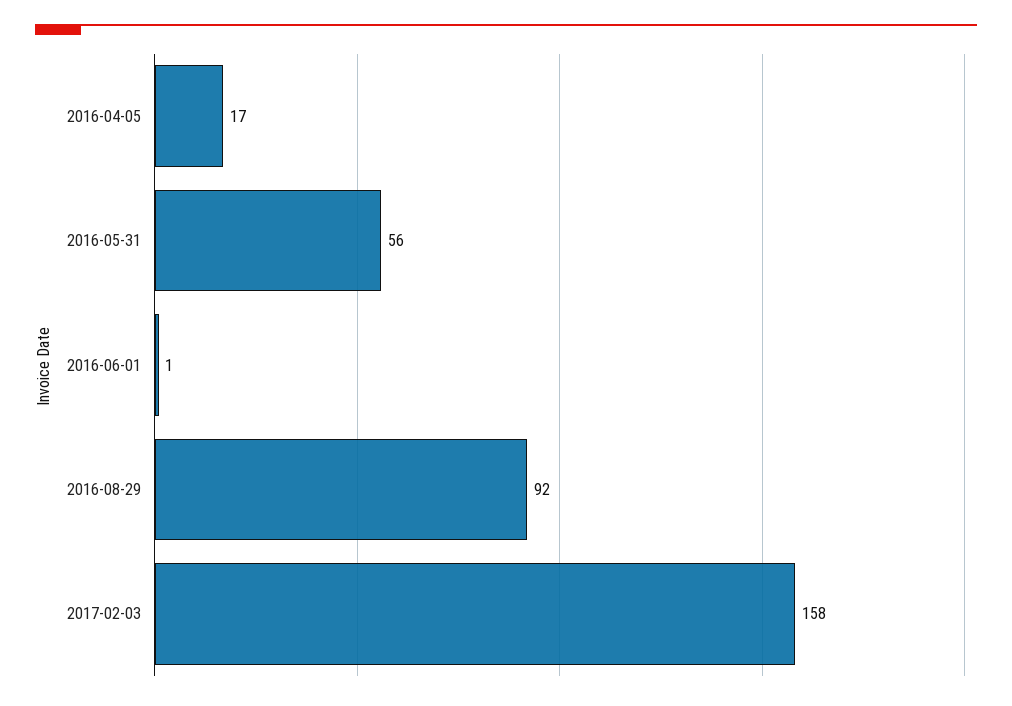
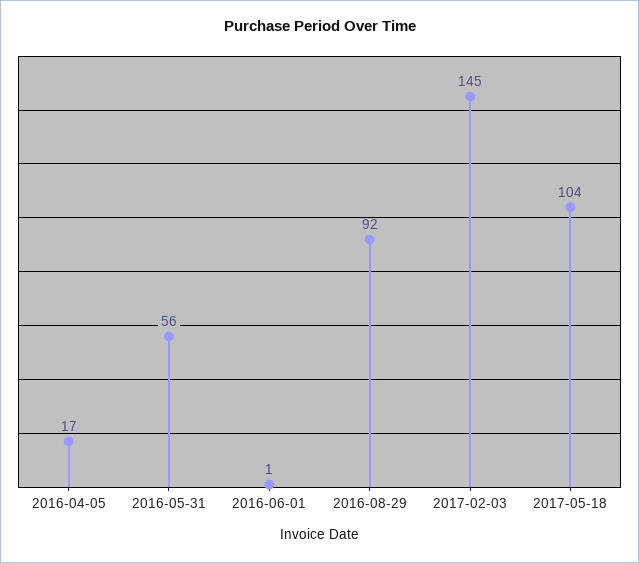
2017-02-03: 158 -> 145
2017-05-18: none -> 104

